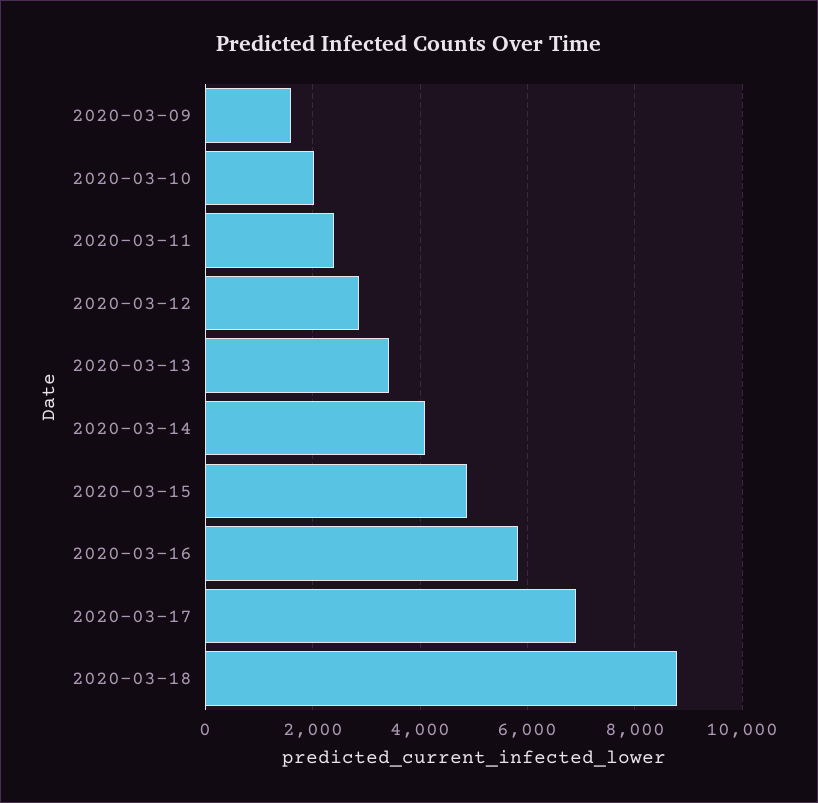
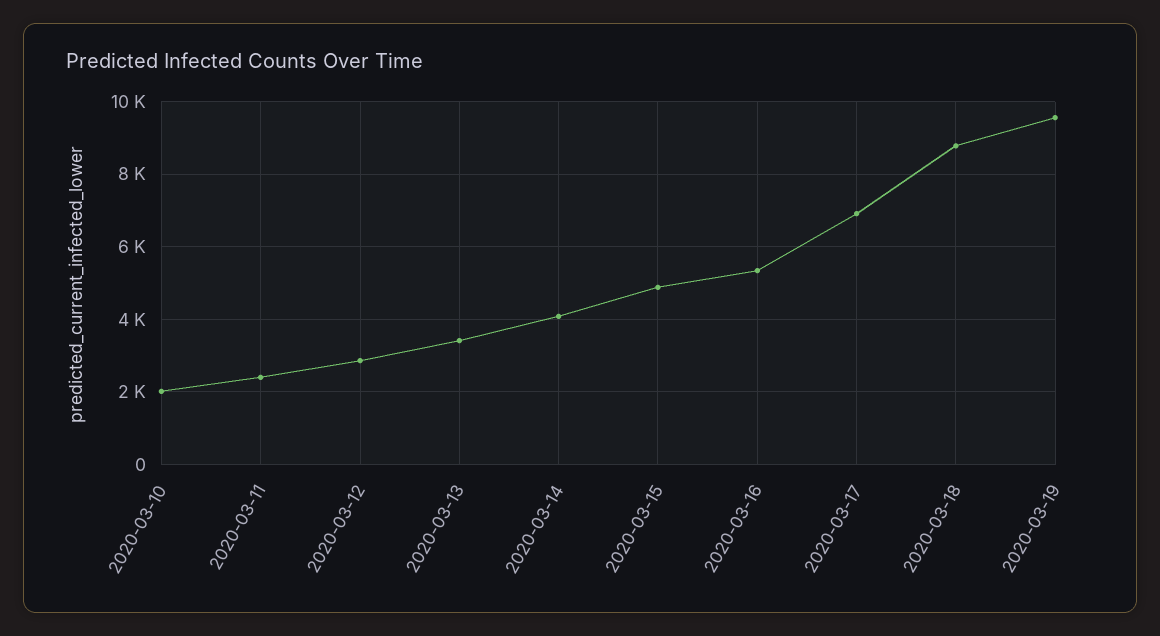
2020-03-09: 1600 -> none
2020-03-16: 5800 -> 5400
2020-03-19: none -> 9600

